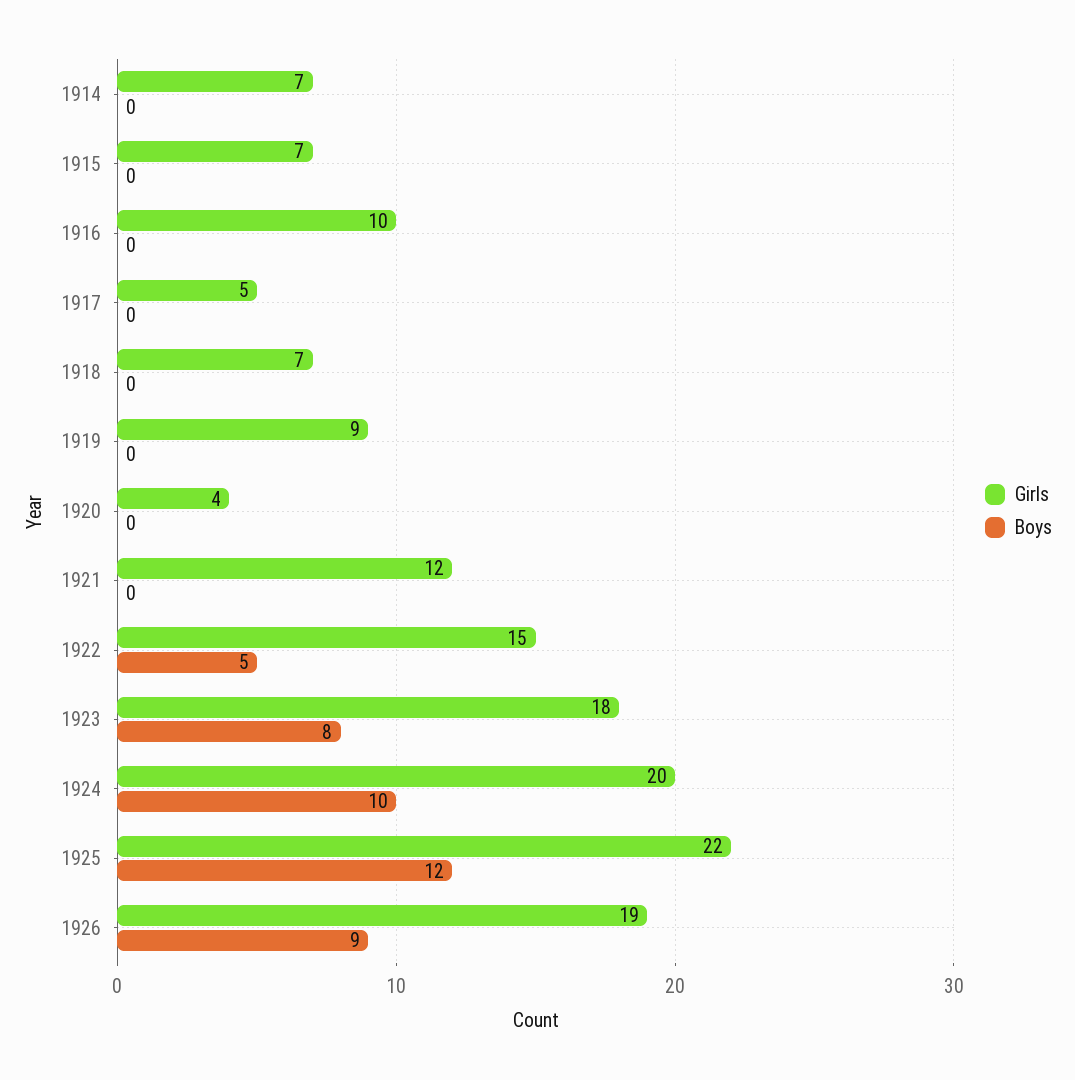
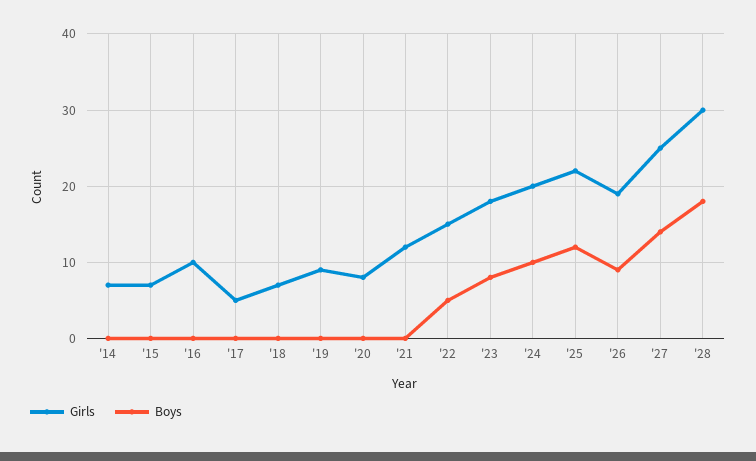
Girls, 1920: 4 -> 8
Girls, '27: none -> 25
Boys, '27: none -> 14
Girls, '28: none -> 30
Boys, '28: none -> 18

